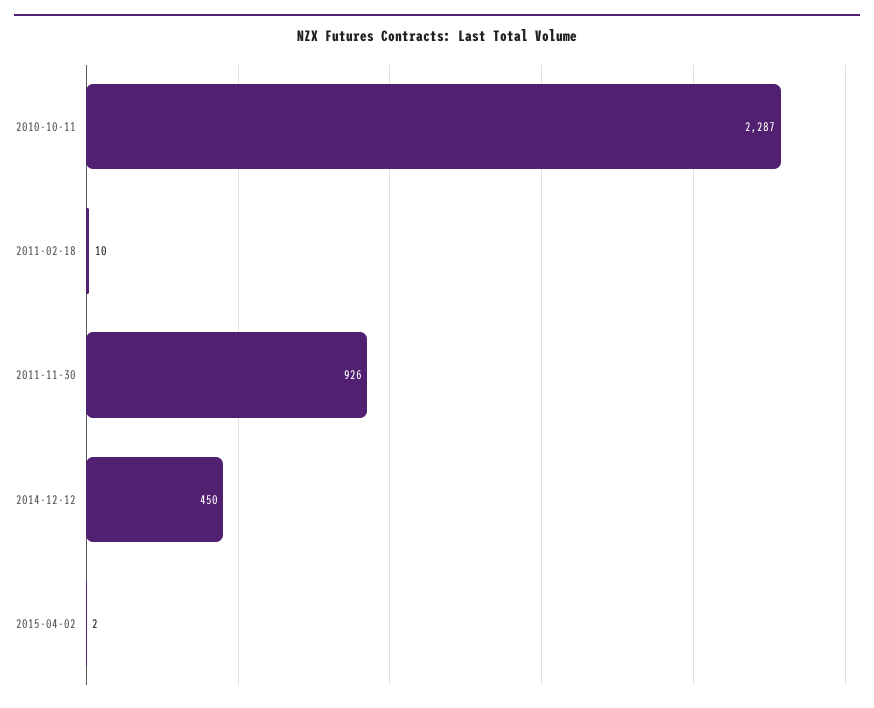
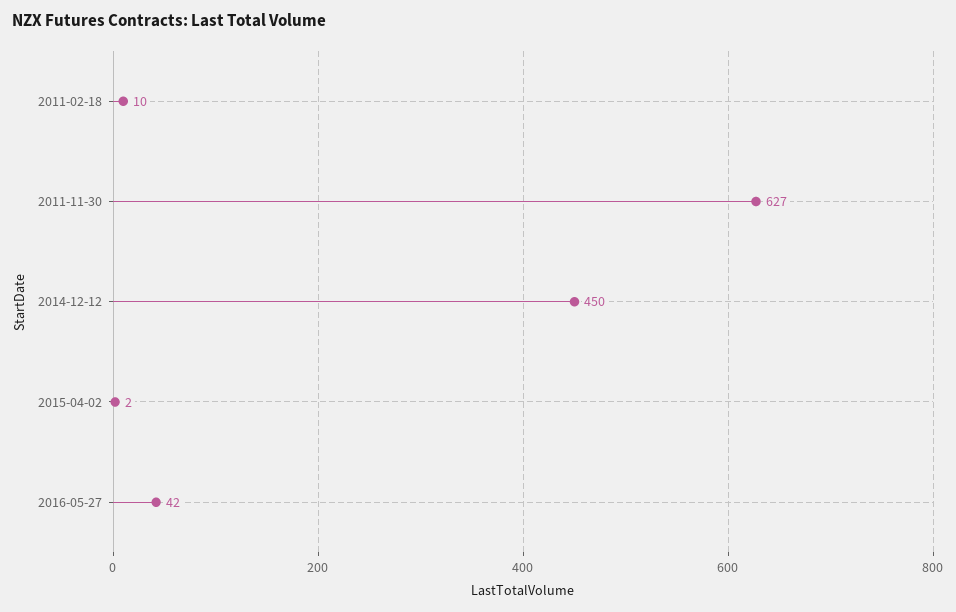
2010-10-11: 2287 -> none
2011-11-30: 926 -> 627
2016-05-27: none -> 42

